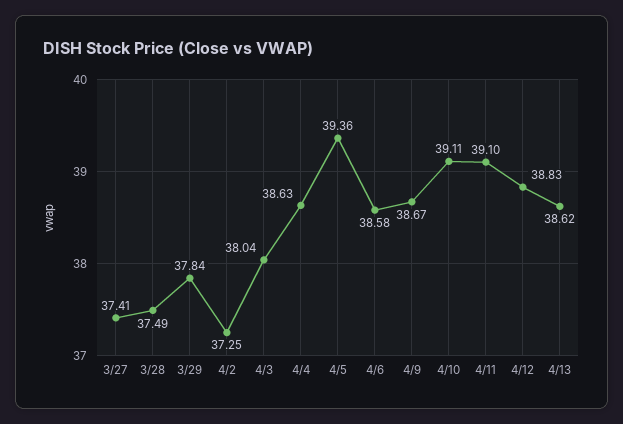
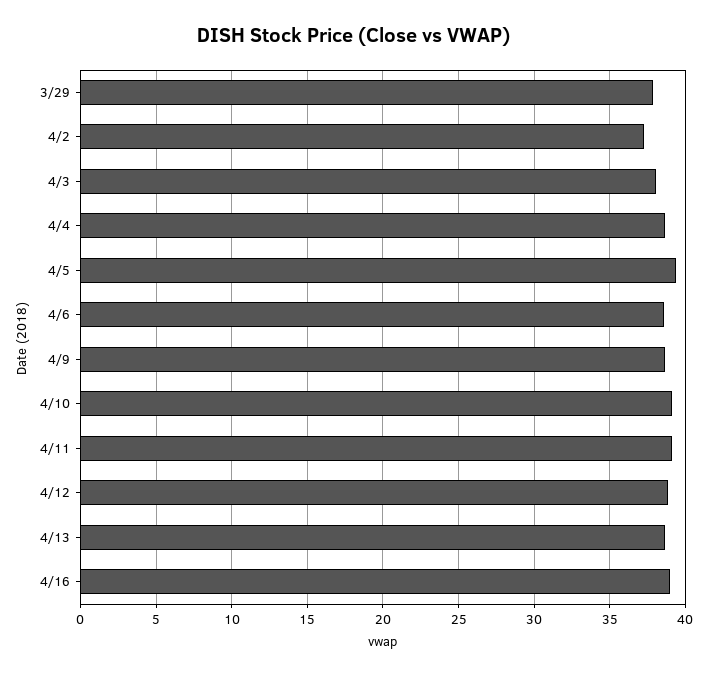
3/27: 37.41 -> none
3/28: 37.49 -> none
4/16: none -> 39

